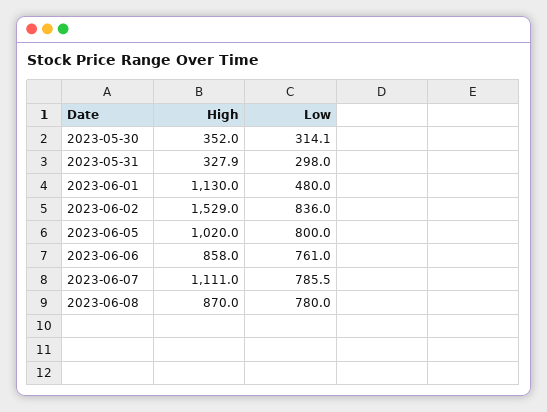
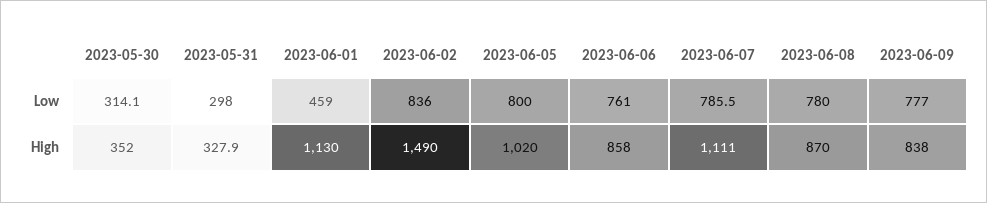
Low, 2023-06-01: 480 -> 459
High, 2023-06-02: 1529 -> 1490
Low, 2023-06-09: none -> 777
High, 2023-06-09: none -> 838

